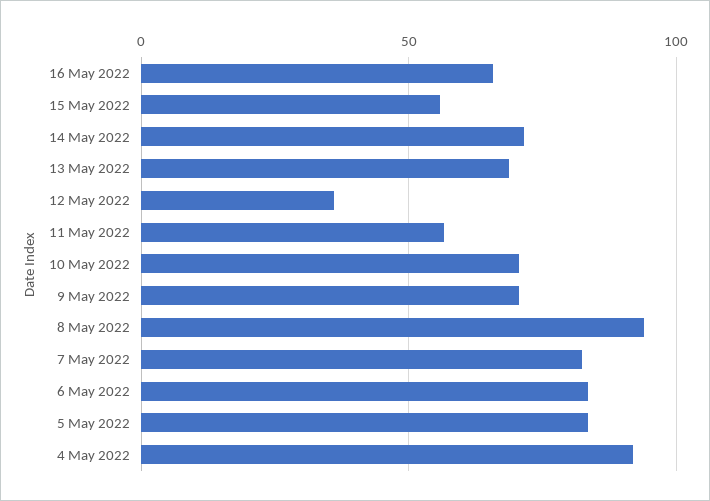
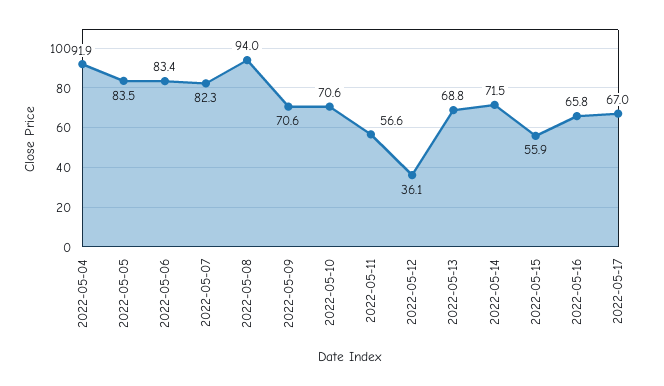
2022-05-17: none -> 67

